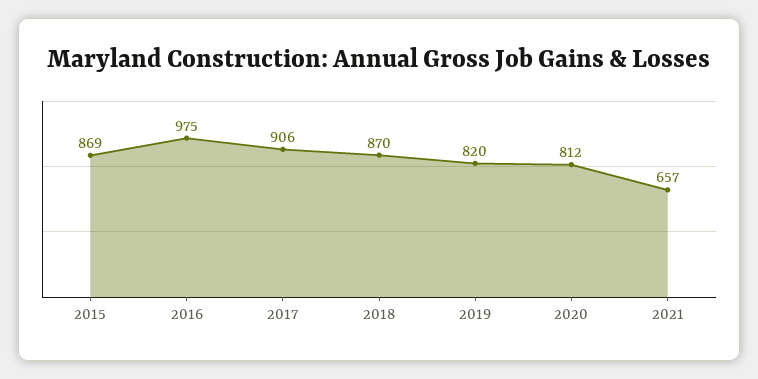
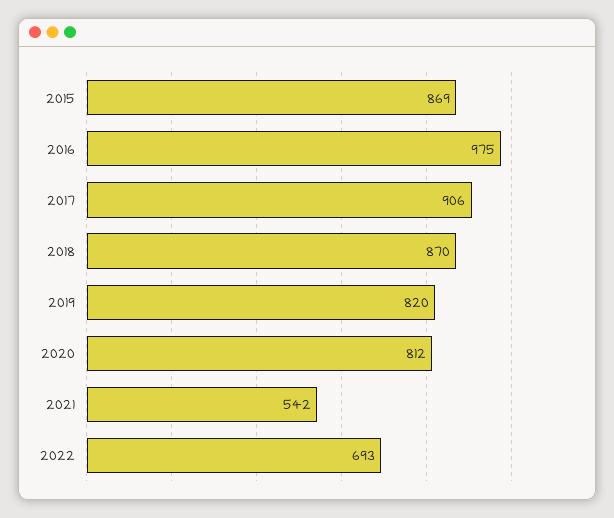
2021: 657 -> 542
2022: none -> 693

